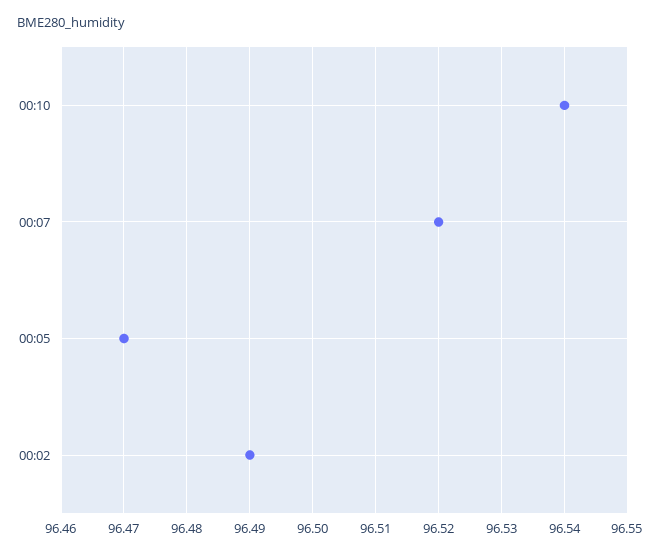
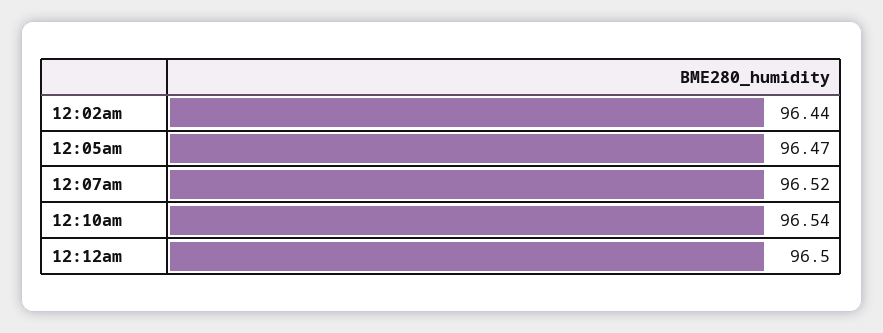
00:02: 96.49 -> 96.44
12:12am: none -> 96.5

